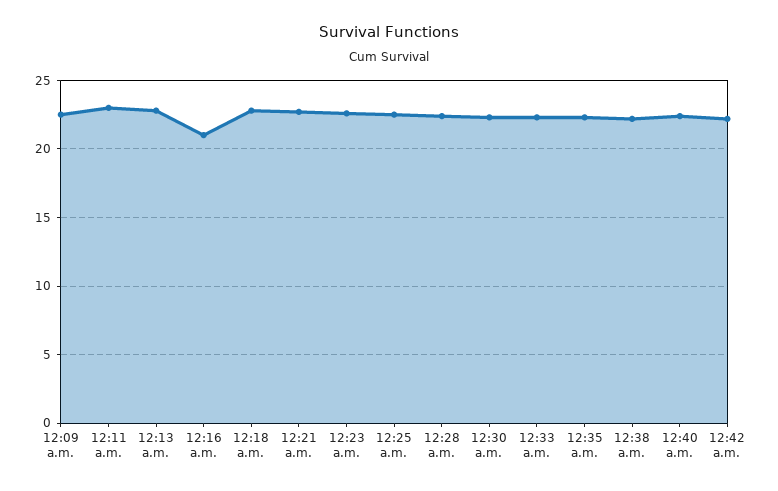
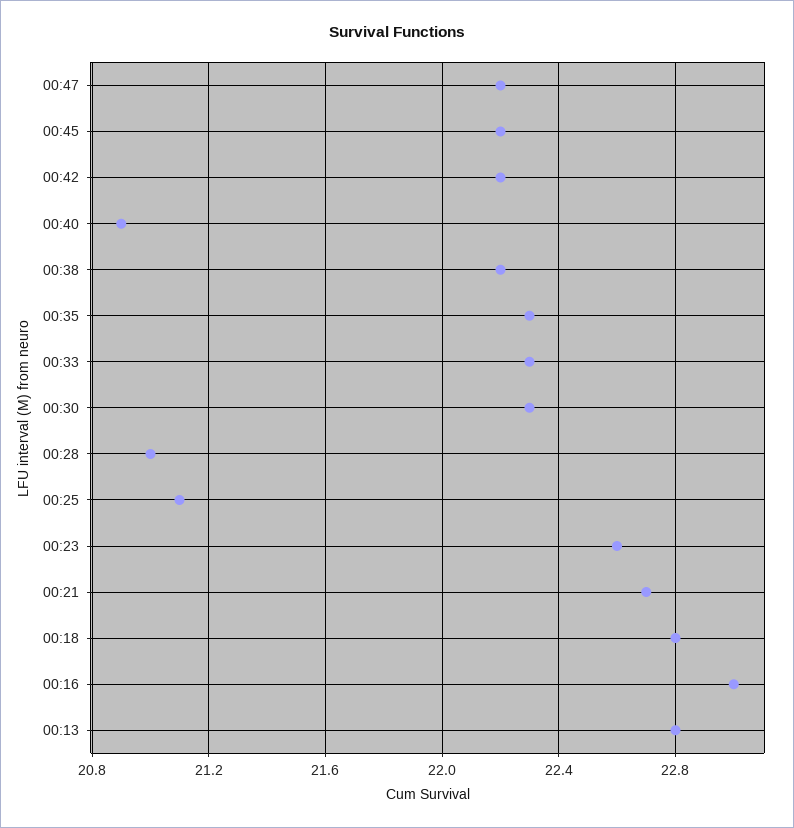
12:09 a.m.: 22.5 -> none
12:11 a.m.: 23 -> none
12:16 a.m.: 21 -> 23
12:25 a.m.: 22.5 -> 21.1
12:28 a.m.: 22.5 -> 21
12:40 a.m.: 22.5 -> 20.9
00:47: none -> 22.2
00:45: none -> 22.2

